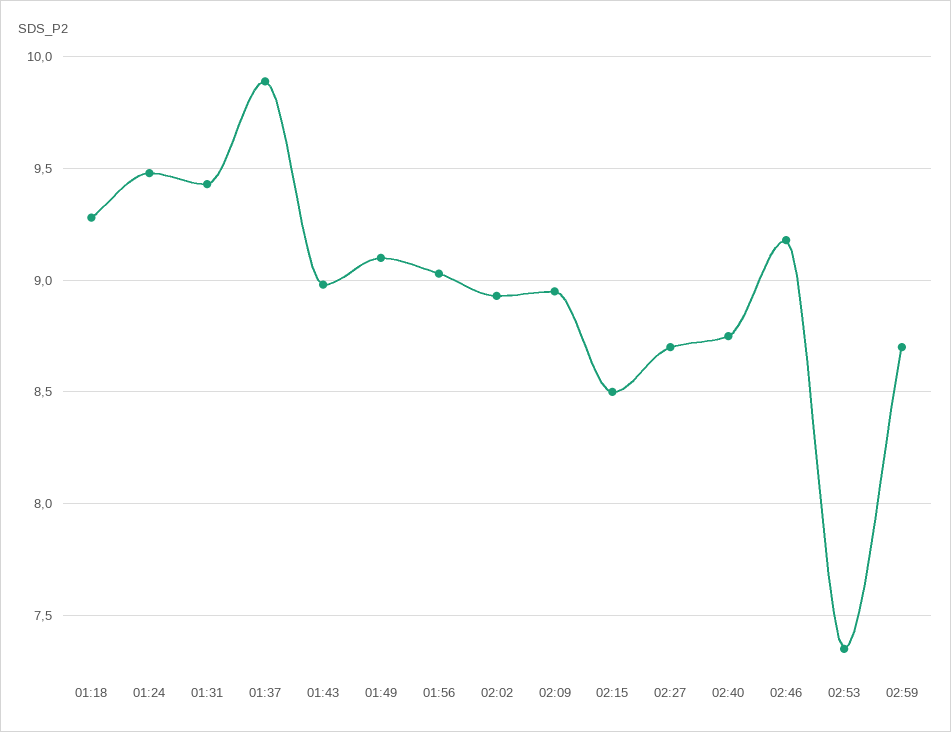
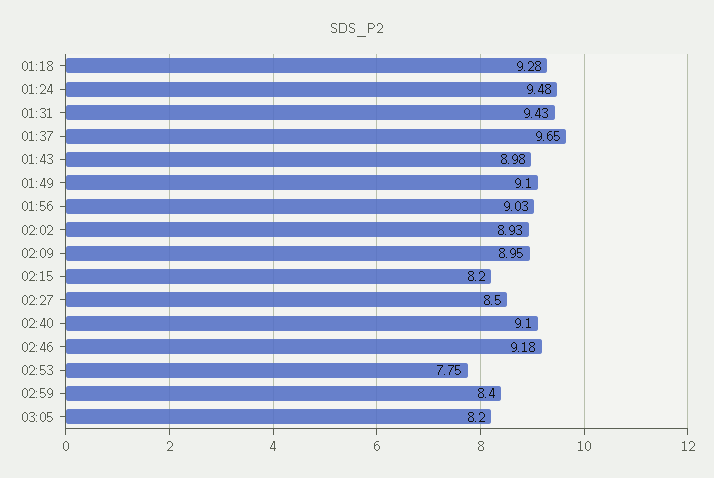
01:37: 9.9 -> 9.65
02:15: 8.5 -> 8.2
02:27: 8.7 -> 8.5
02:40: 8.75 -> 9.1
02:53: 7.35 -> 7.75
02:59: 8.7 -> 8.4
03:05: none -> 8.2

